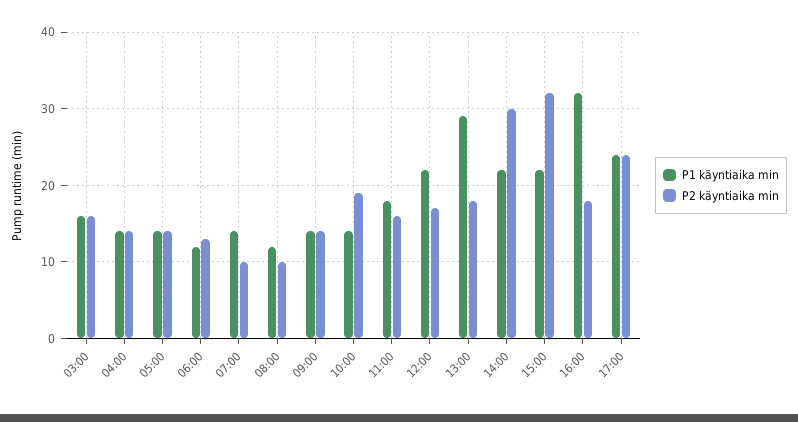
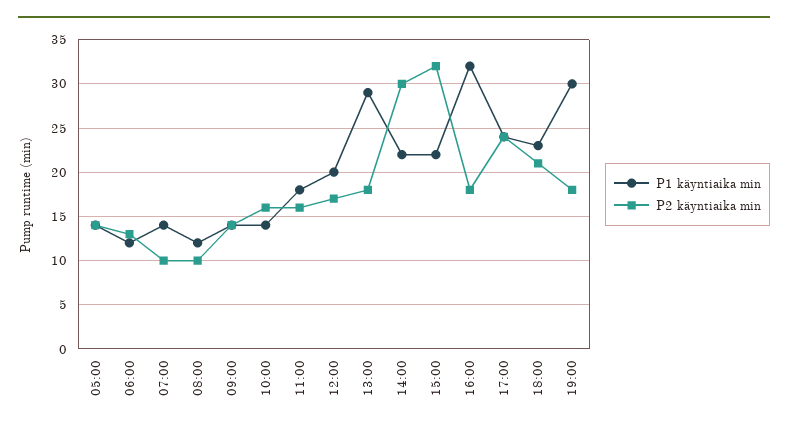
P1 käyntiaika min, 03:00: 16 -> none
P2 käyntiaika min, 03:00: 16 -> none
P1 käyntiaika min, 04:00: 14 -> none
P2 käyntiaika min, 04:00: 14 -> none
P2 käyntiaika min, 10:00: 19 -> 16
P1 käyntiaika min, 12:00: 22 -> 20
P1 käyntiaika min, 18:00: none -> 23
P2 käyntiaika min, 18:00: none -> 21
P1 käyntiaika min, 19:00: none -> 30
P2 käyntiaika min, 19:00: none -> 18

